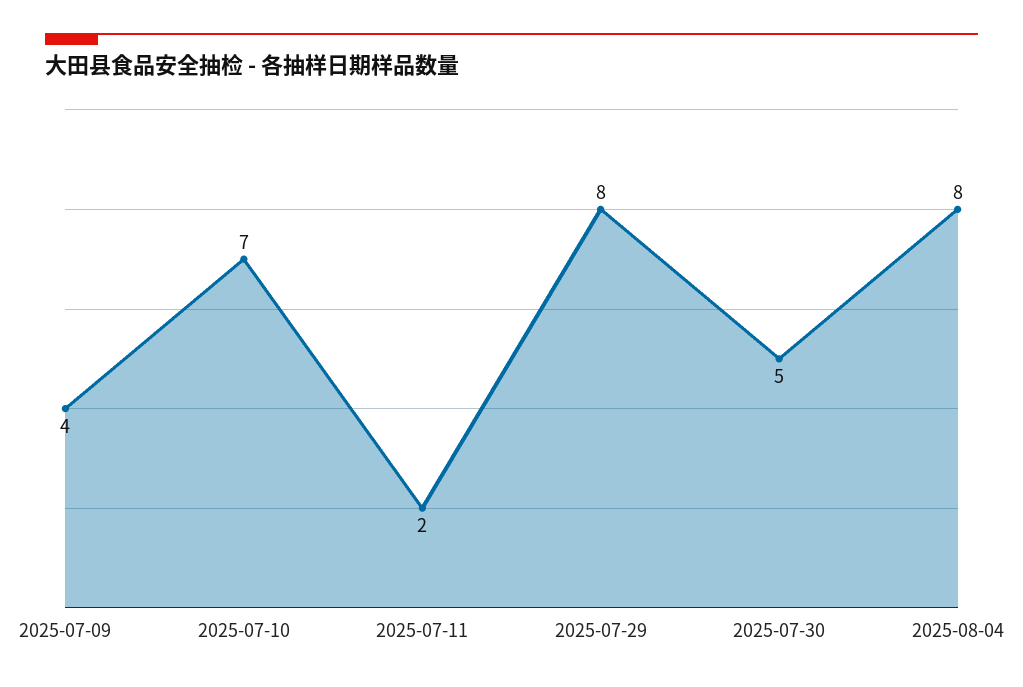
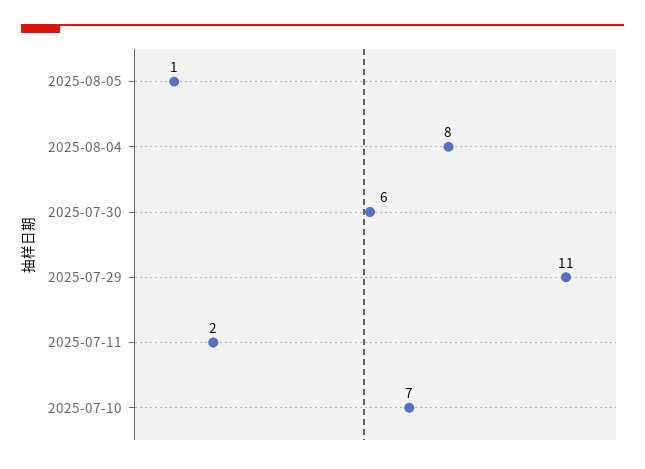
2025-07-09: 4 -> none
2025-07-29: 8 -> 11
2025-07-30: 5 -> 6
2025-08-05: none -> 1

